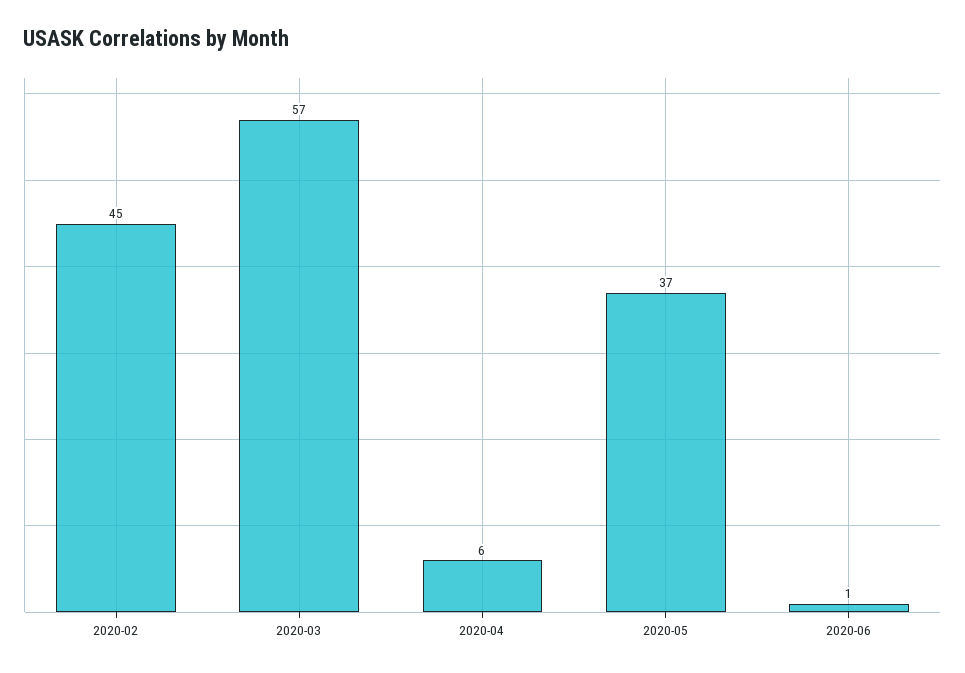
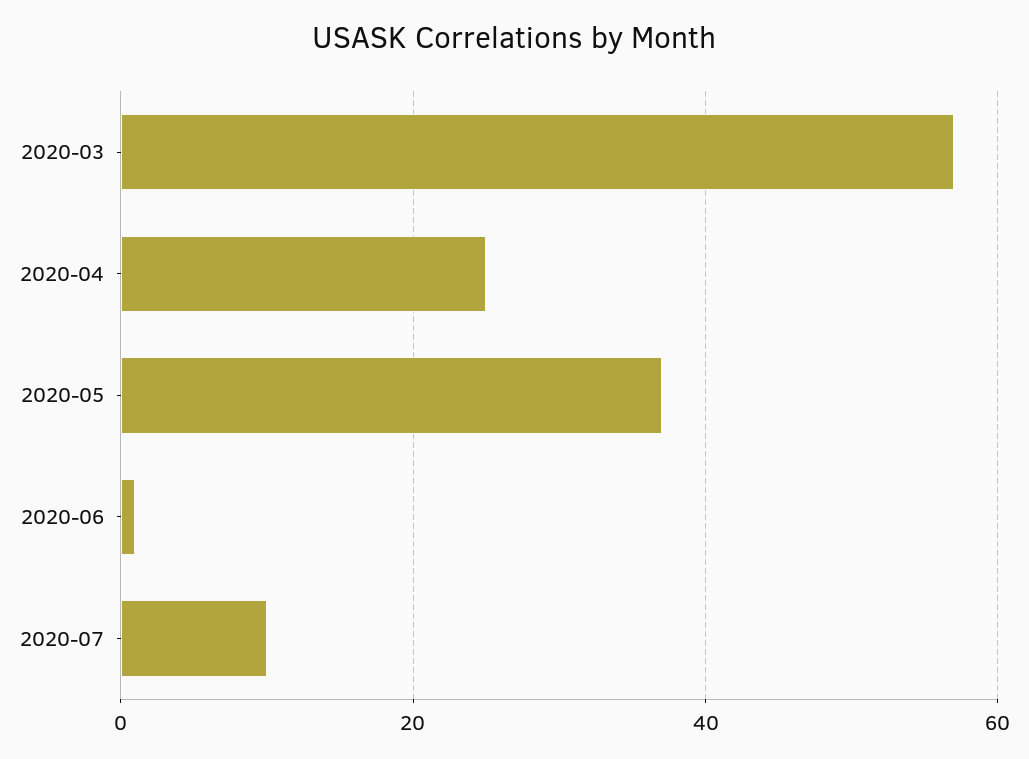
2020-02: 45 -> none
2020-04: 6 -> 25
2020-07: none -> 10

